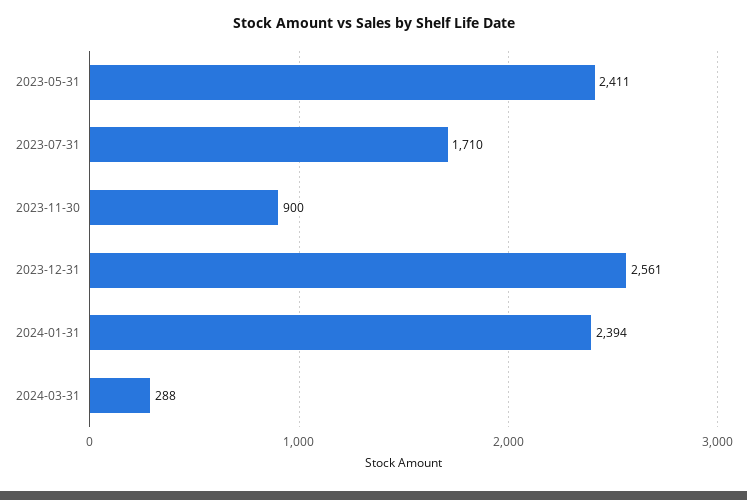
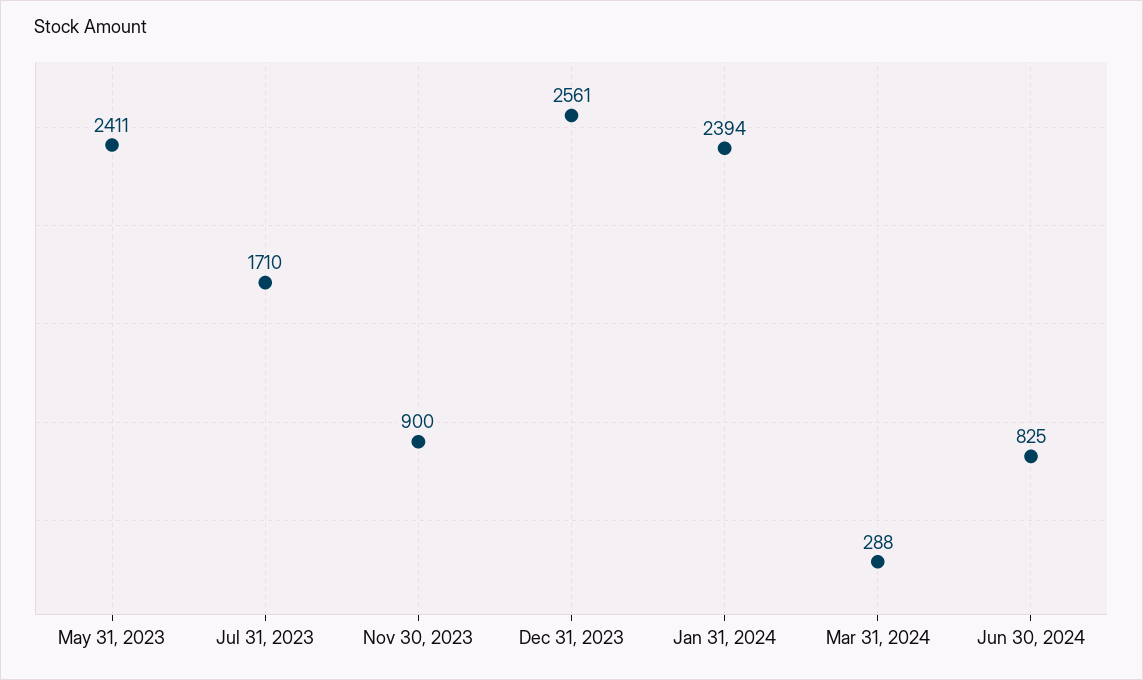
Jun 30, 2024: none -> 825

